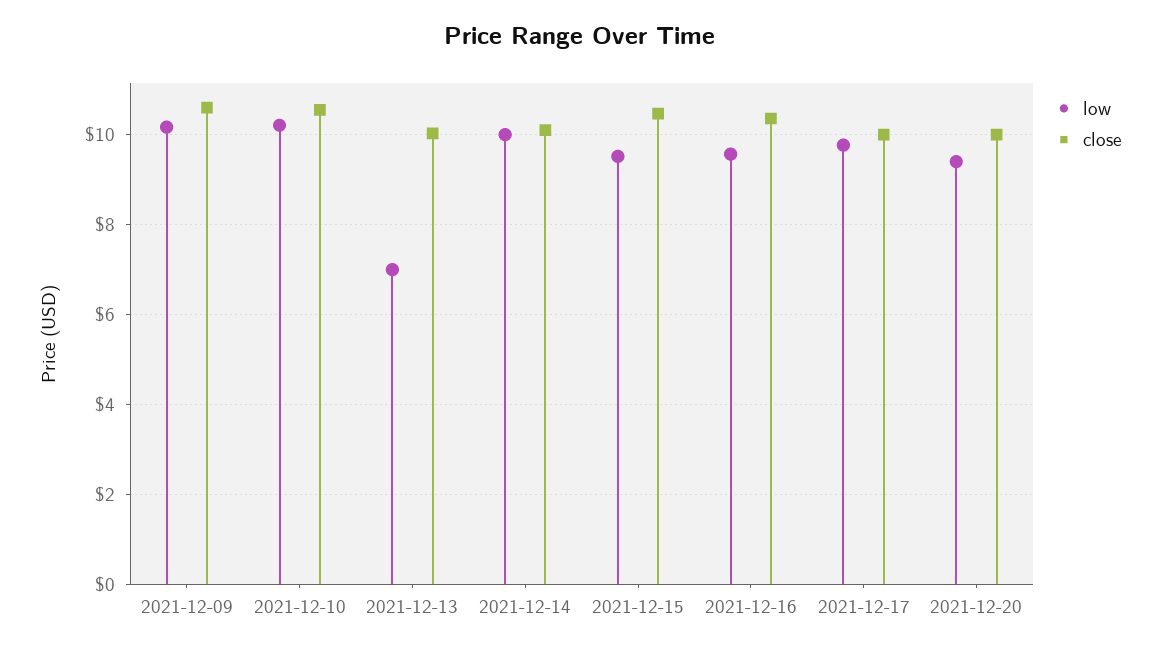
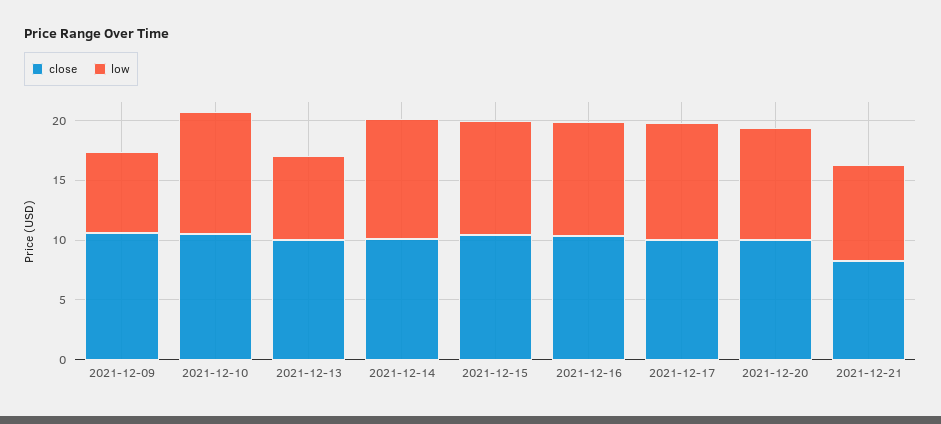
low, 2021-12-09: 10.2 -> 7
close, 2021-12-21: none -> 8
low, 2021-12-21: none -> 8

